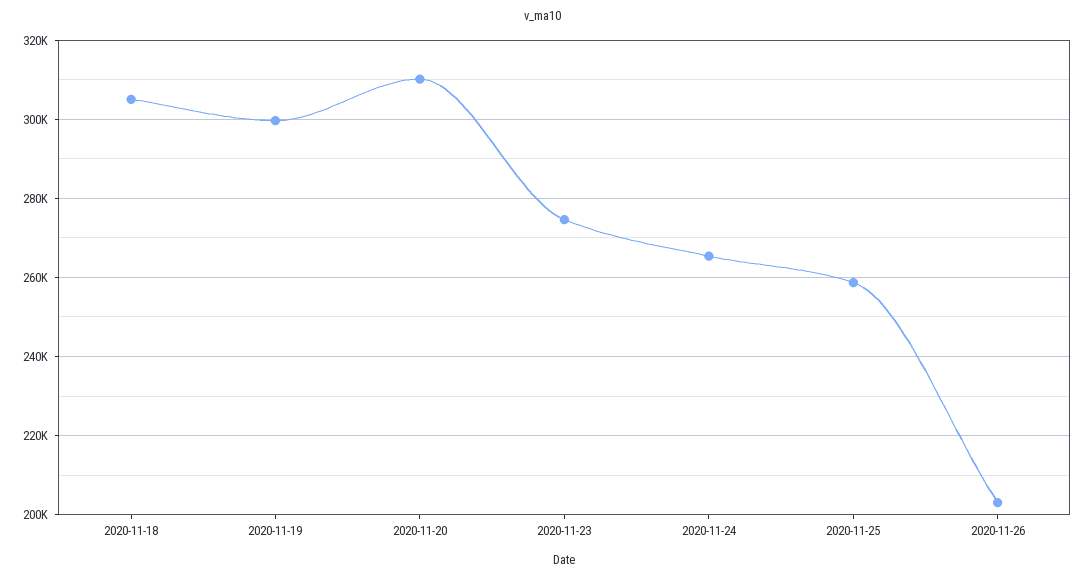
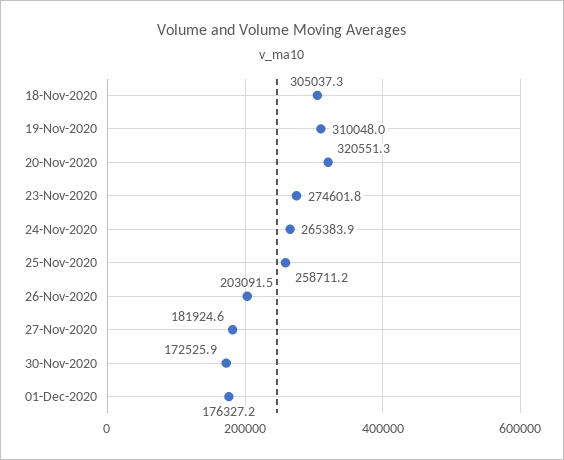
2020-11-19: 300000 -> 310048
2020-11-20: 310000 -> 320551.3
27-Nov-2020: none -> 181924.6
30-Nov-2020: none -> 172525.9
01-Dec-2020: none -> 176327.2

